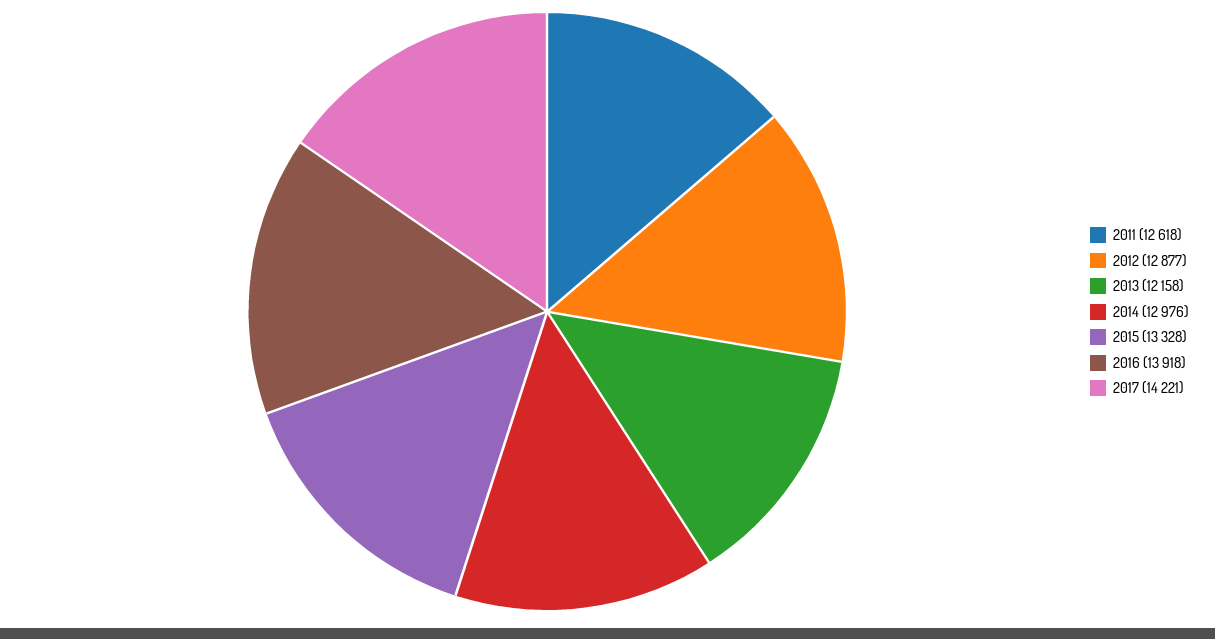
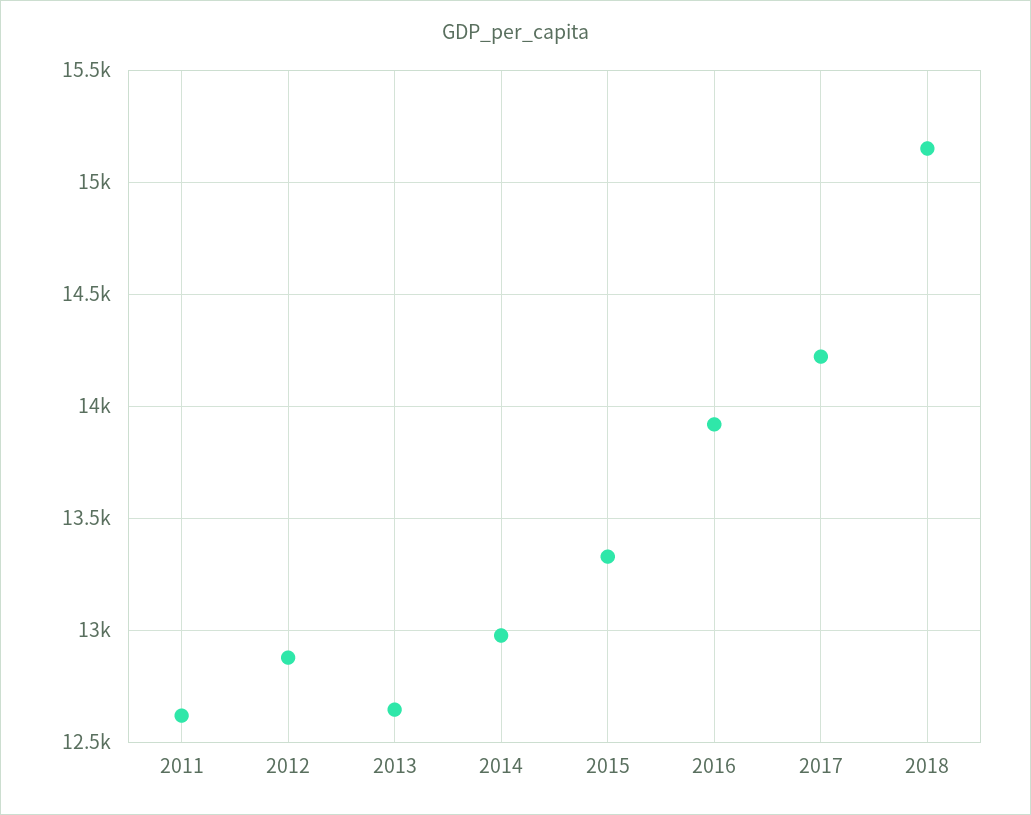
2013: 12158 -> 12650
2018: none -> 15150

